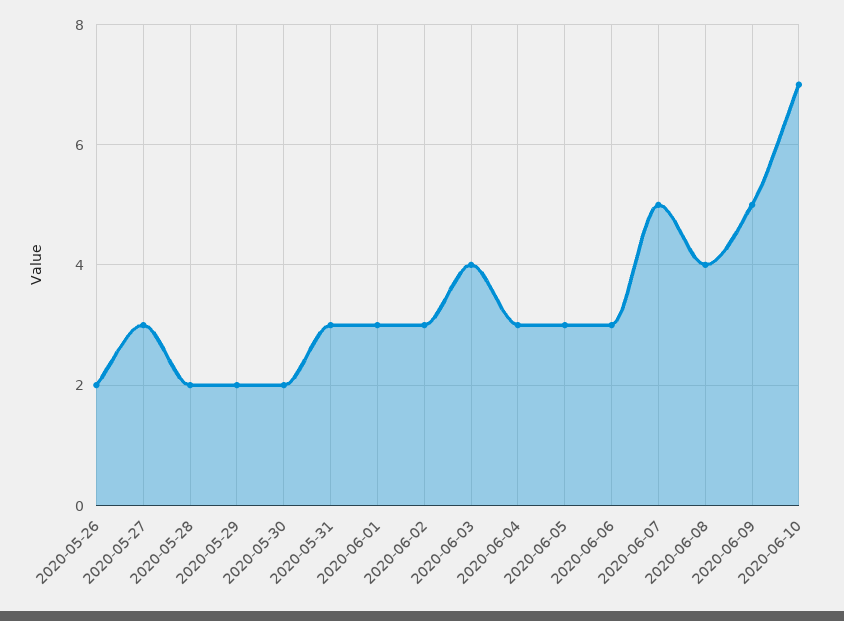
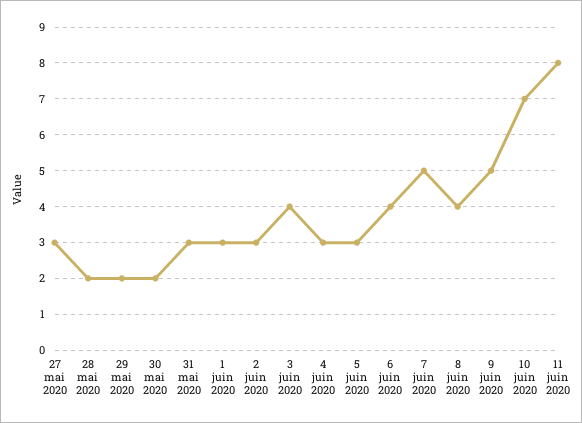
2020-05-26: 2 -> none
2020-06-06: 3 -> 4
11 juin 2020: none -> 8

